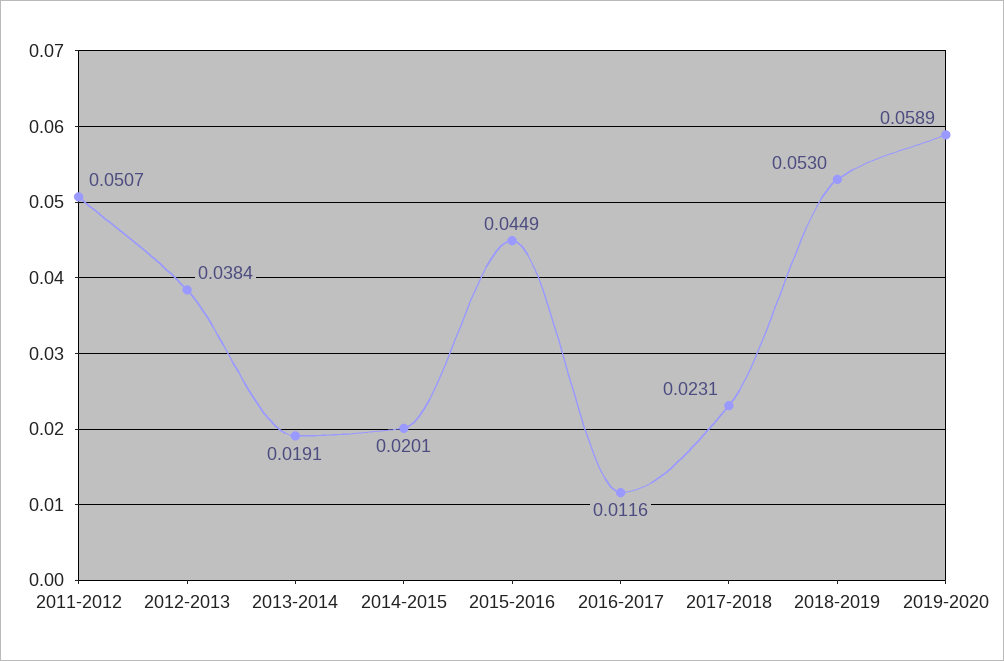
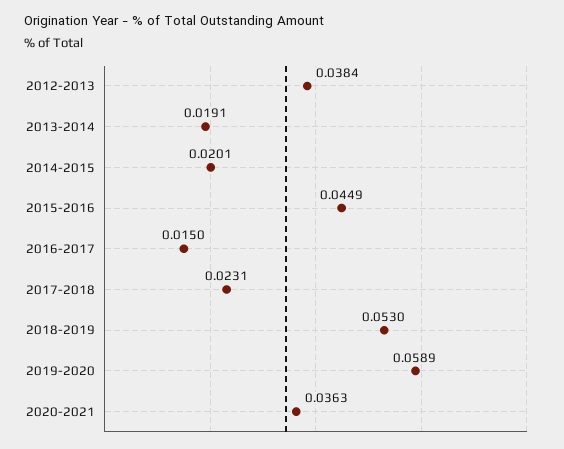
2011-2012: 0.0507 -> none
2016-2017: 0.0116 -> 0.015
2020-2021: none -> 0.0363

